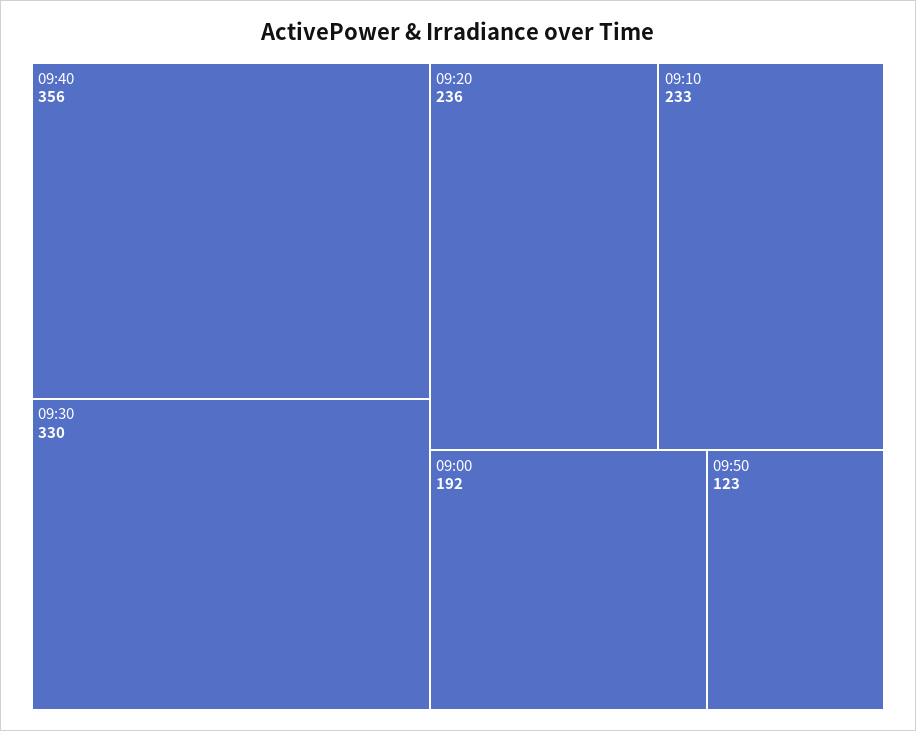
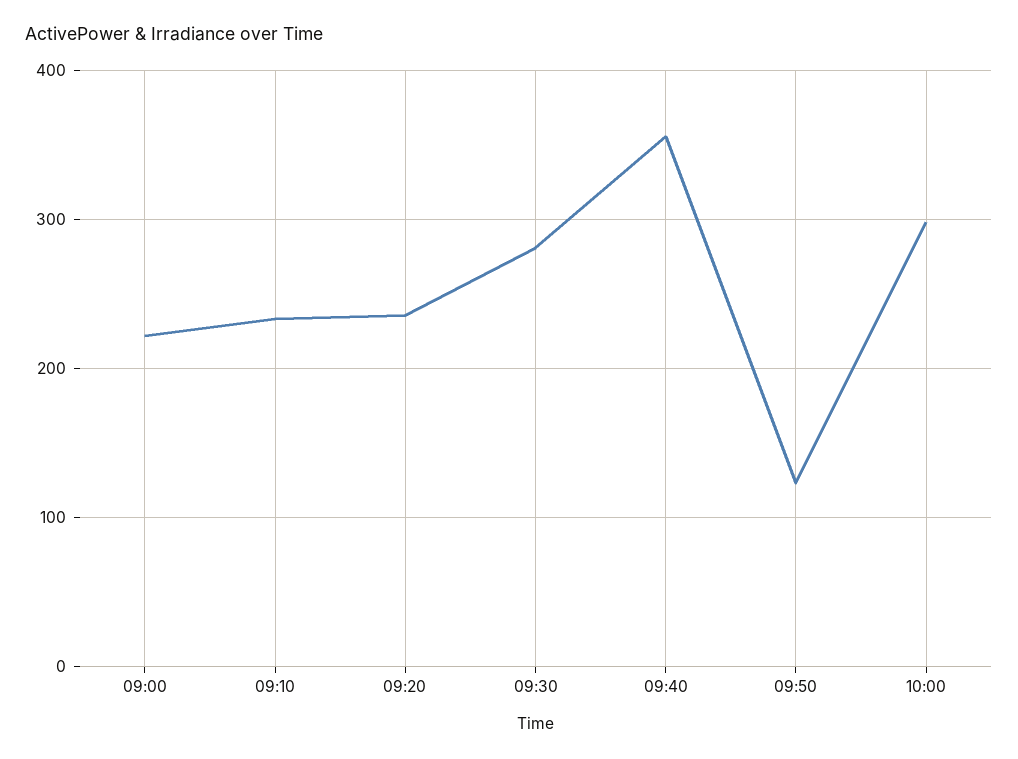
09:30: 330 -> 280
09:00: 192 -> 220
10:00: none -> 300

